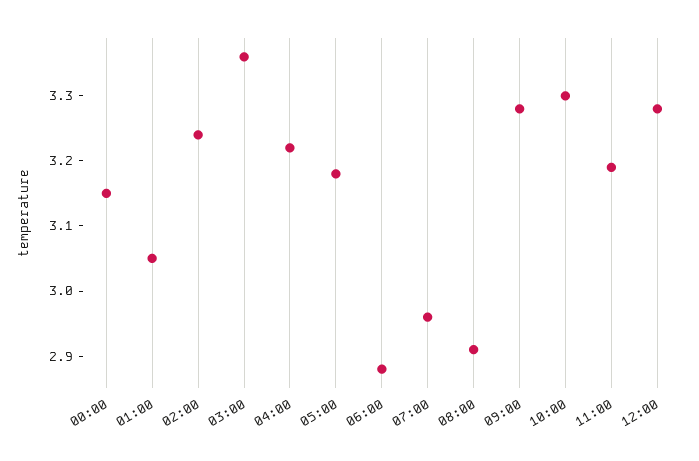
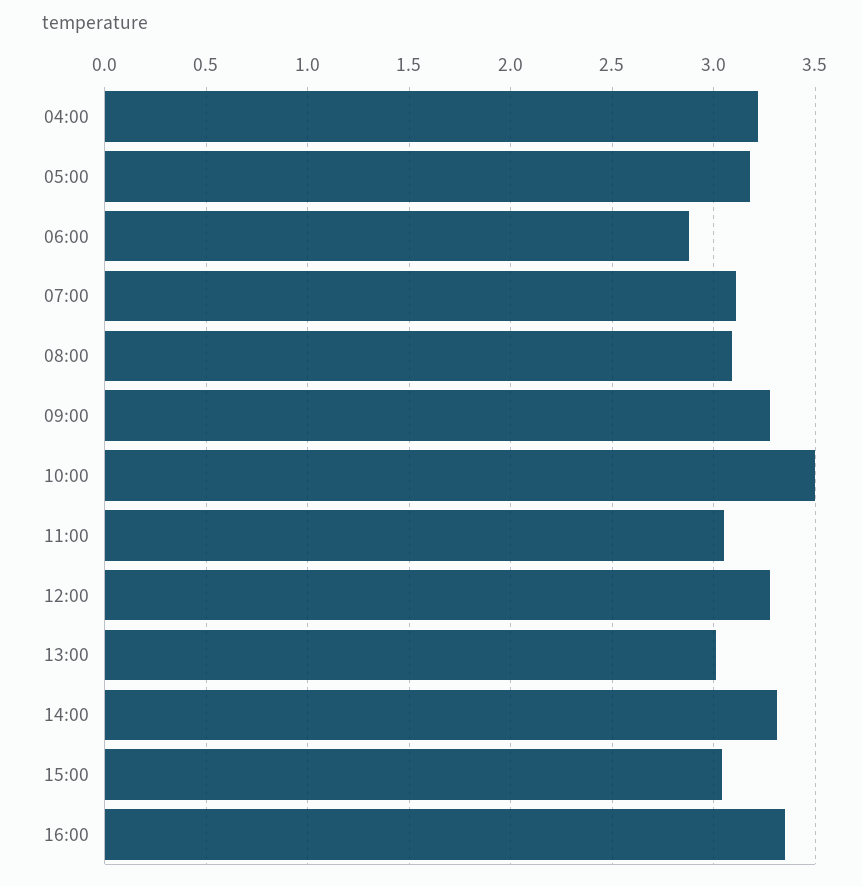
00:00: 3.15 -> none
01:00: 3.05 -> none
02:00: 3.25 -> none
03:00: 3.35 -> none
07:00: 2.95 -> 3.1
08:00: 2.9 -> 3.1
10:00: 3.3 -> 3.5
11:00: 3.2 -> 3.05
13:00: none -> 3
14:00: none -> 3.3
15:00: none -> 3.05
16:00: none -> 3.35

